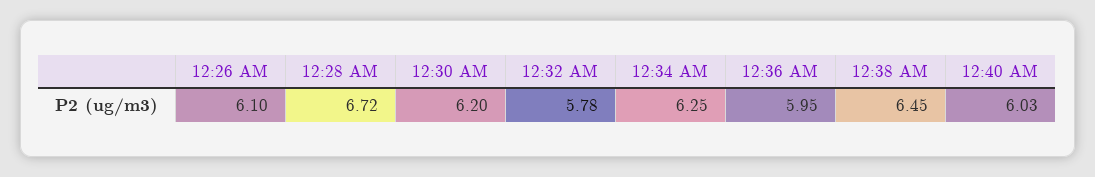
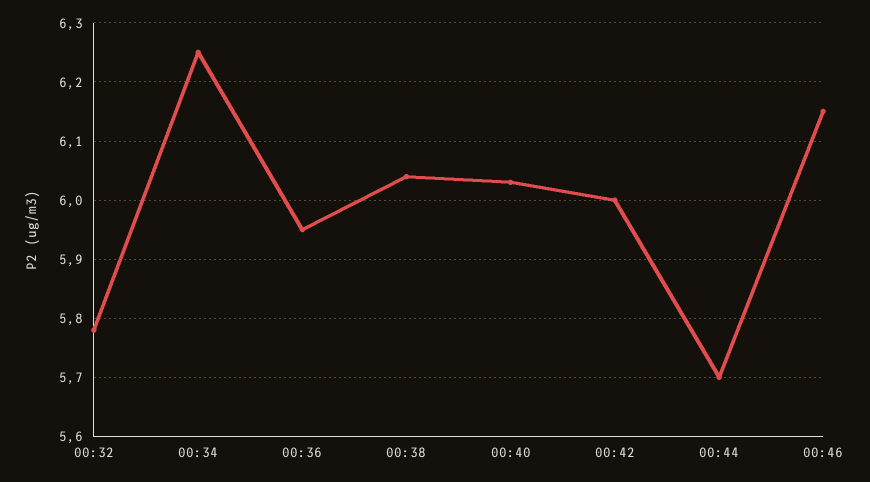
12:26 AM: 6.1 -> none
12:28 AM: 6.72 -> none
12:30 AM: 6.2 -> none
12:38 AM: 6.45 -> 6.05
00:42: none -> 6
00:44: none -> 5.7
00:46: none -> 6.15

